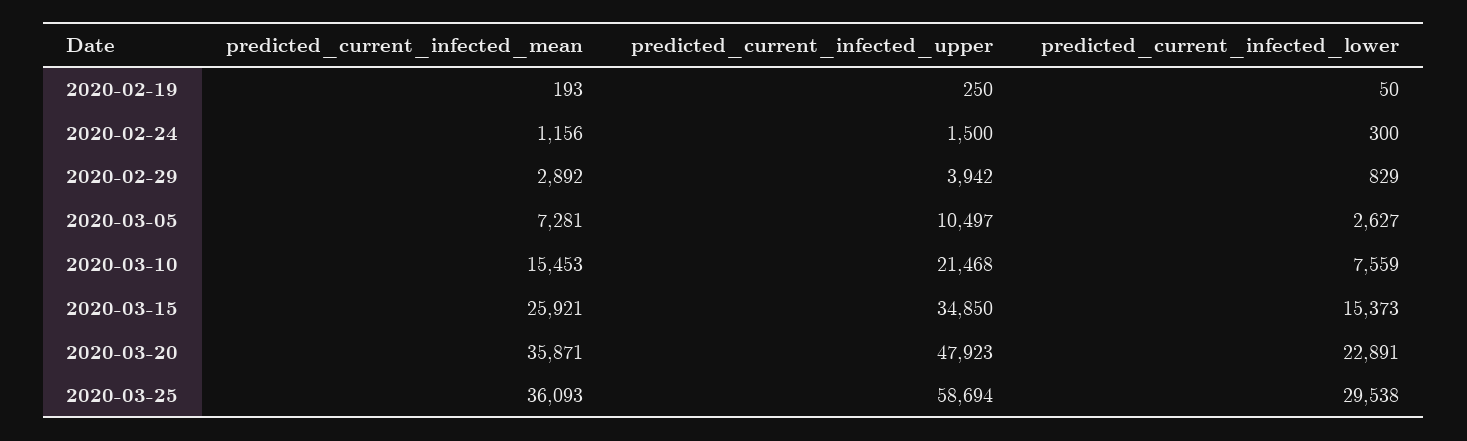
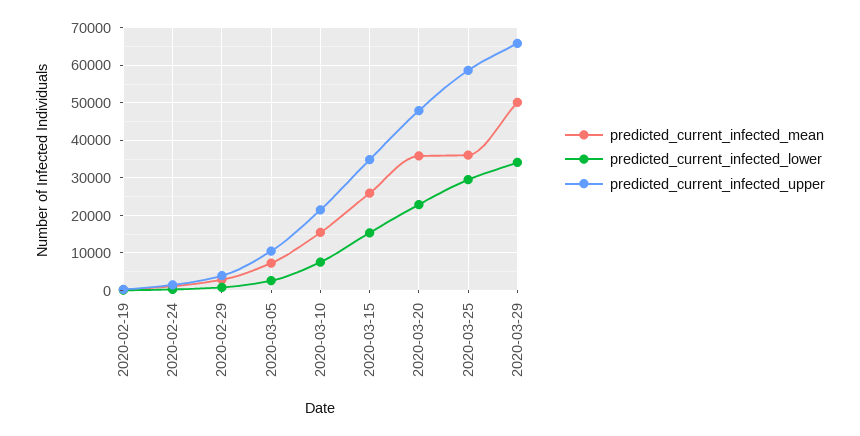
predicted_current_infected_mean, 2020-03-29: none -> 50000
predicted_current_infected_lower, 2020-03-29: none -> 34000
predicted_current_infected_upper, 2020-03-29: none -> 66000

